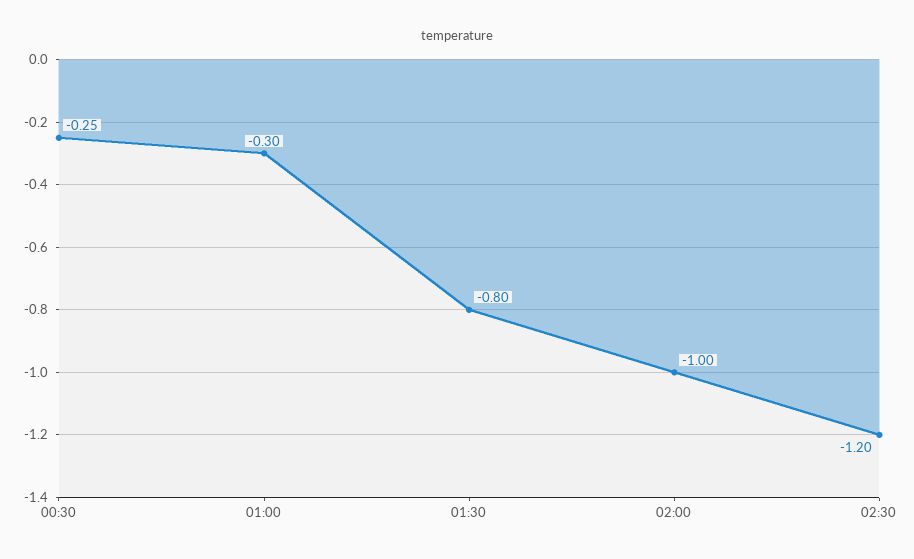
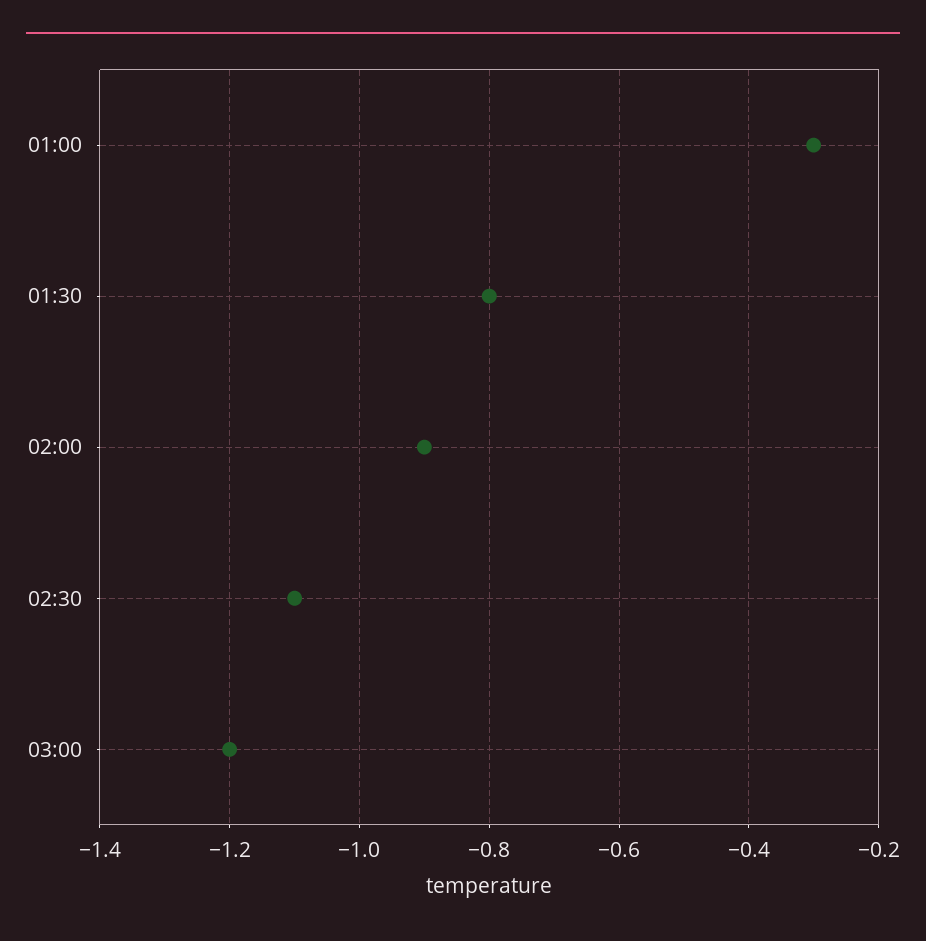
00:30: -0.25 -> none
02:00: -1 -> -0.9
02:30: -1.2 -> -1.1
03:00: none -> -1.2

